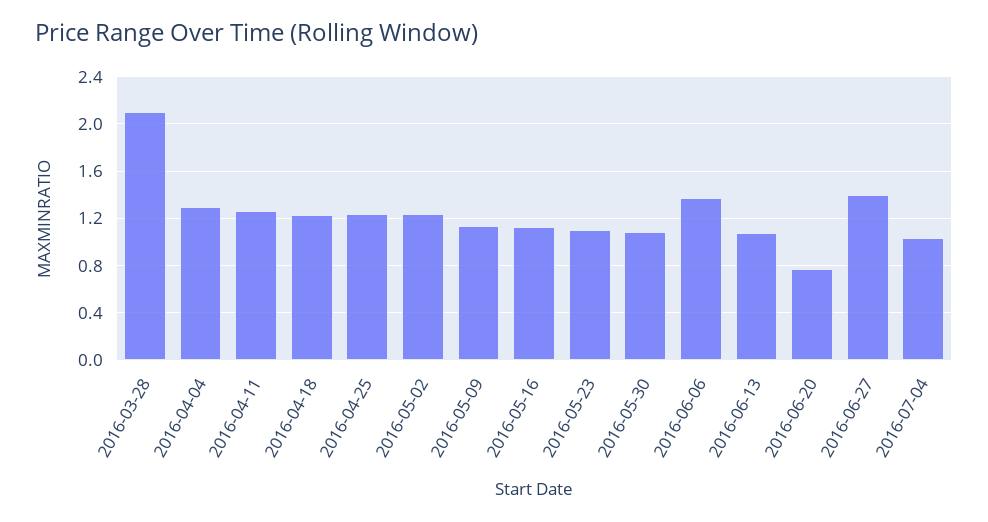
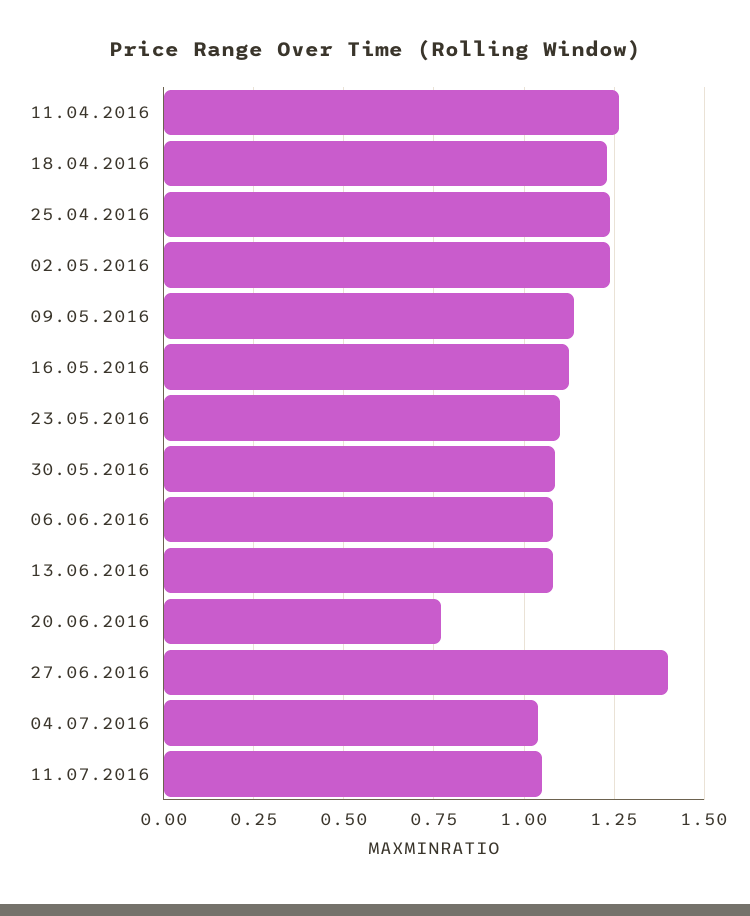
2016-03-28: 2.1 -> none
2016-04-04: 1.3 -> none
2016-06-06: 1.4 -> 1.075
11.07.2016: none -> 1.05

